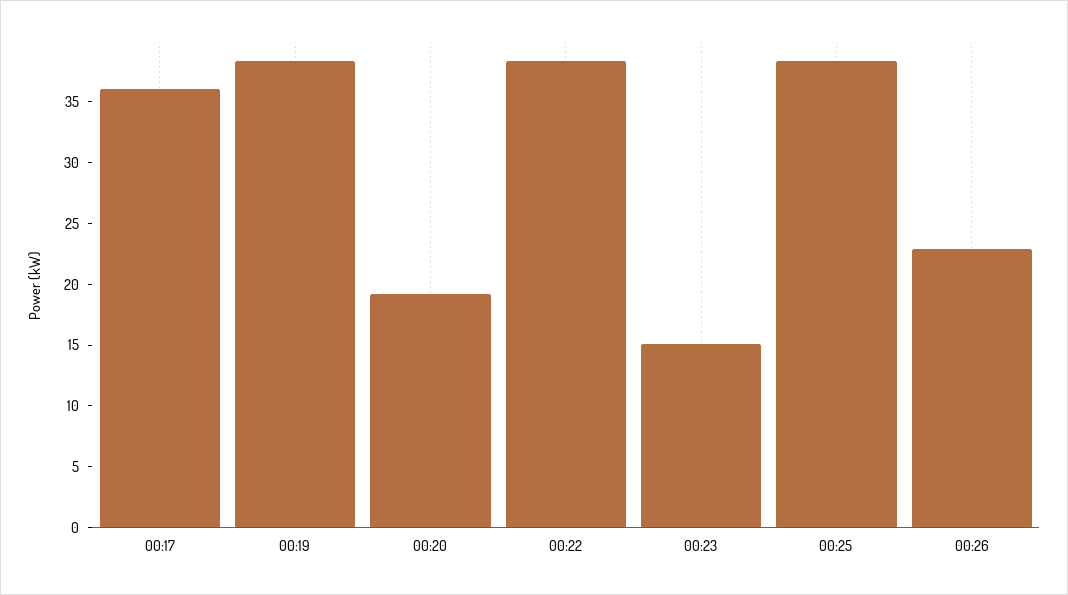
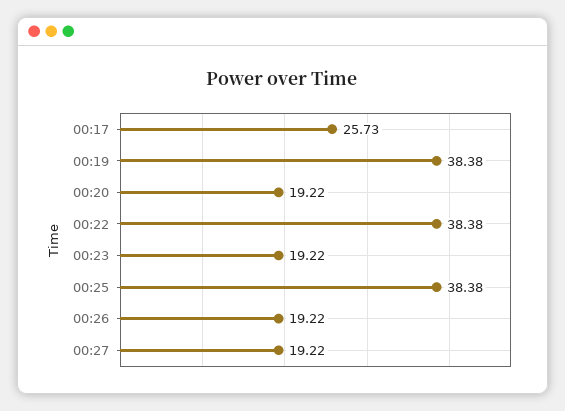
00:17: 36 -> 25.73
00:23: 15 -> 19.22
00:26: 23 -> 19.22
00:27: none -> 19.22

